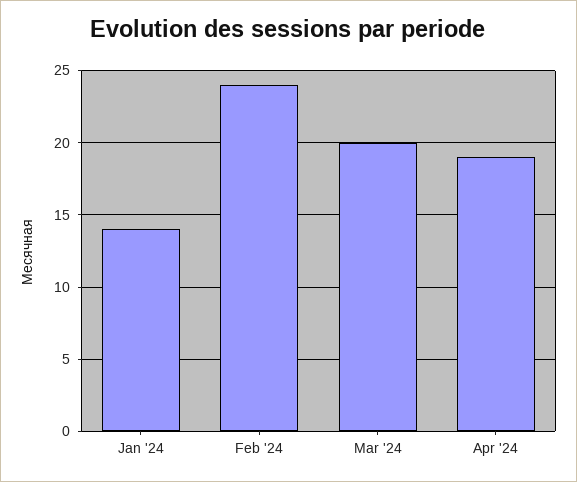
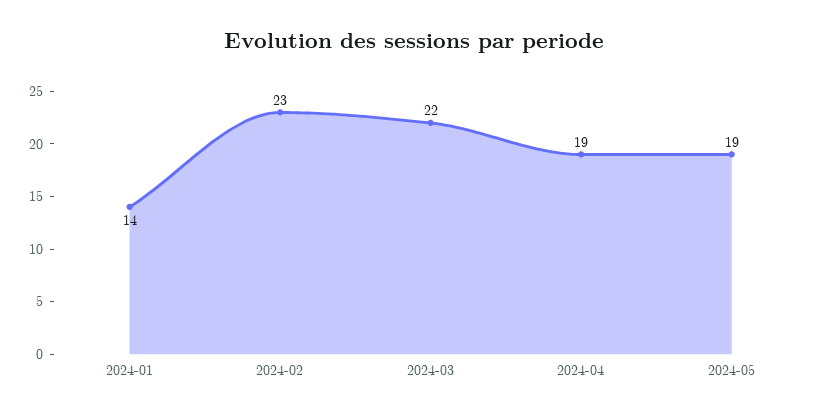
Feb '24: 24 -> 23
Mar '24: 20 -> 22
2024-05: none -> 19

